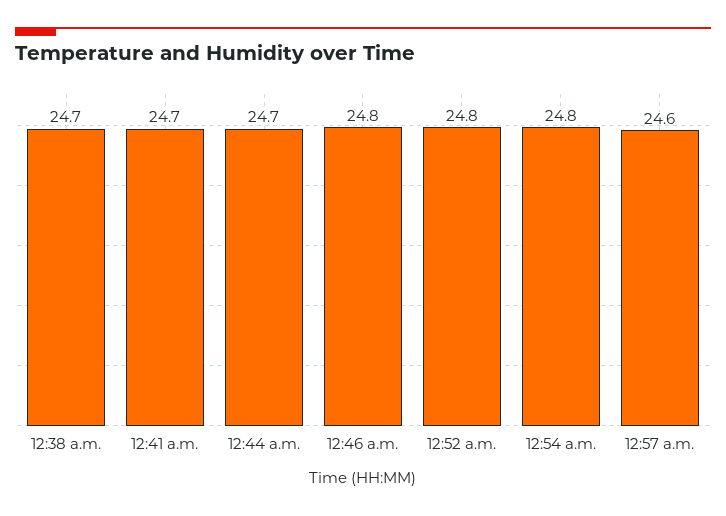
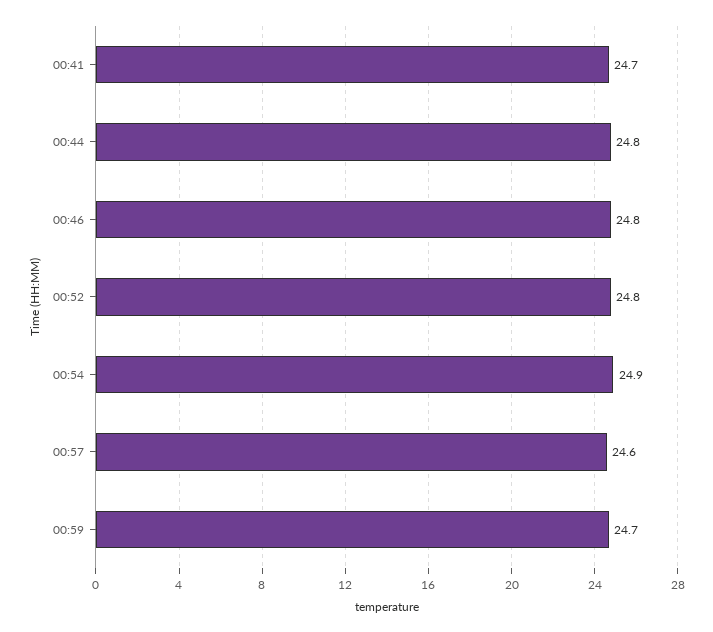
12:38 a.m.: 24.7 -> none
12:44 a.m.: 24.7 -> 24.8
12:54 a.m.: 24.8 -> 24.9
00:59: none -> 24.7

